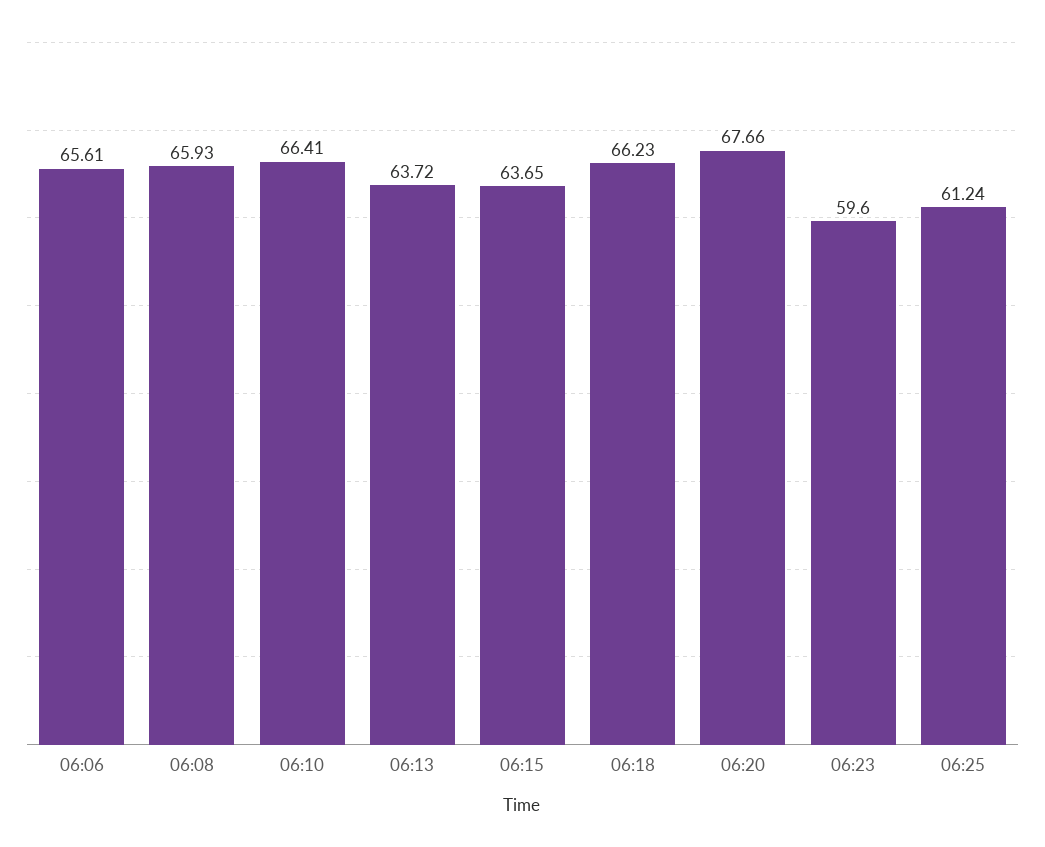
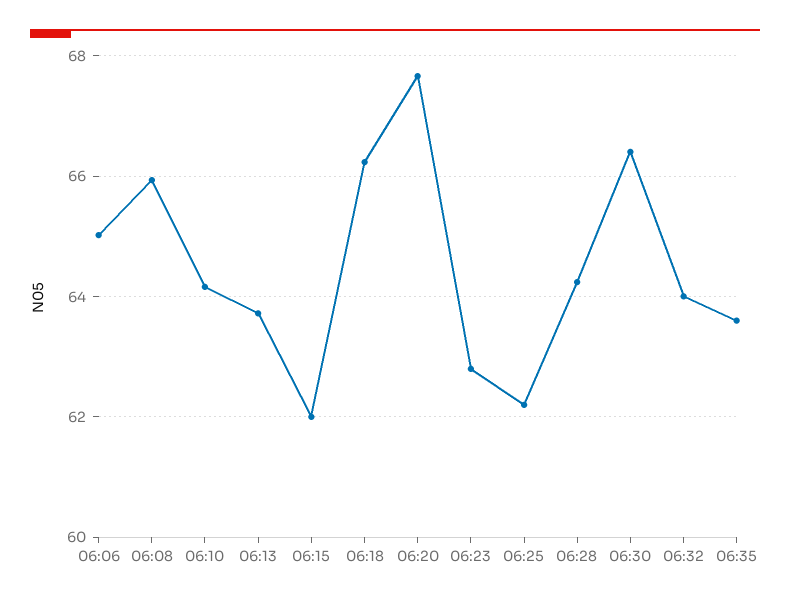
06:06: 65.61 -> 65
06:10: 66.41 -> 64.2
06:15: 63.65 -> 62
06:23: 59.6 -> 62.8
06:25: 61.24 -> 62.2
06:28: none -> 64.2
06:30: none -> 66.4
06:32: none -> 64
06:35: none -> 63.6

